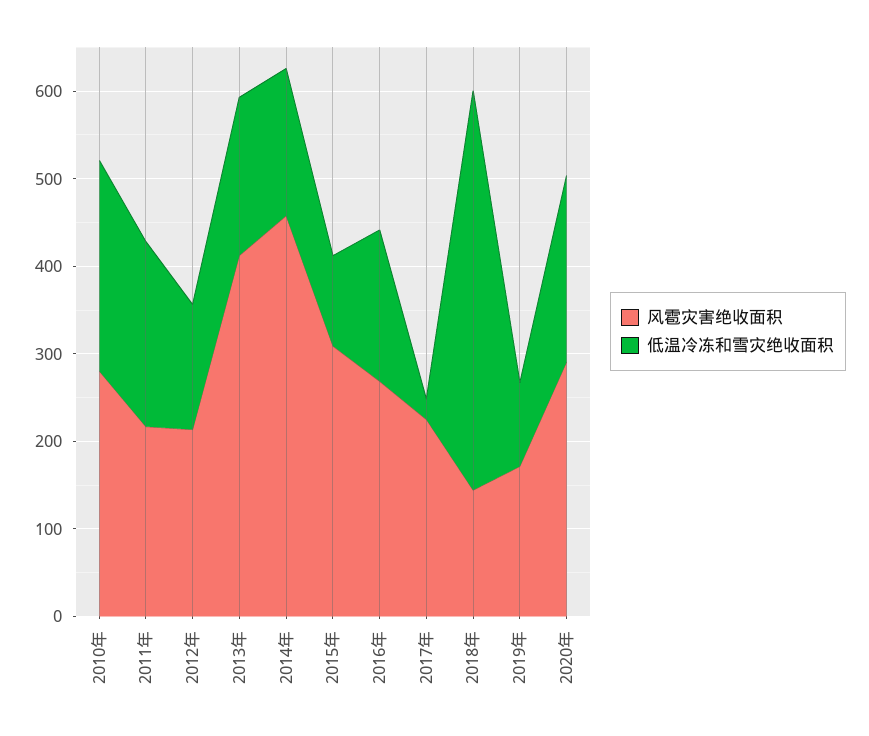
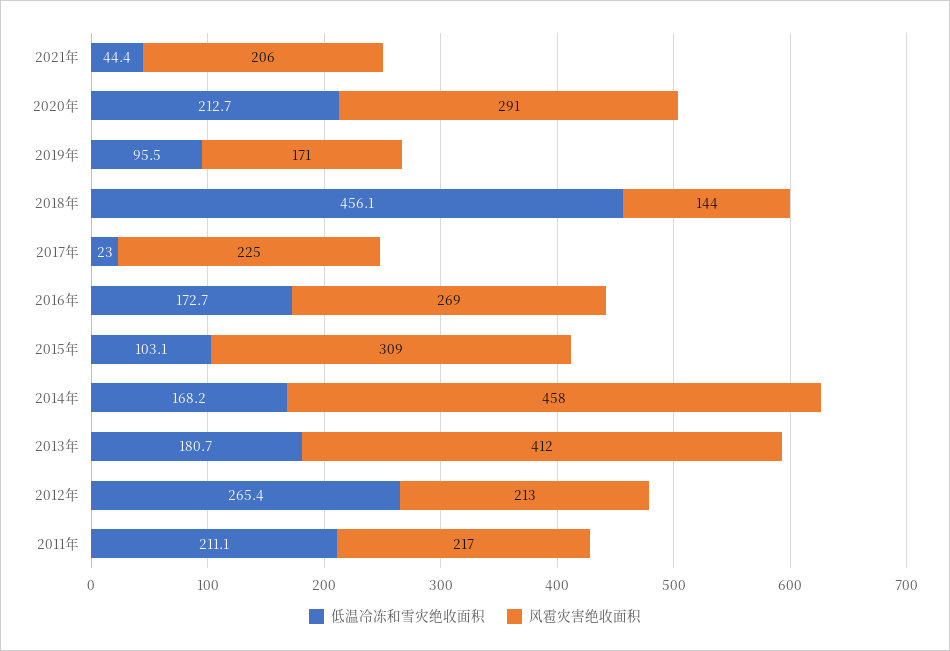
风雹灾害绝收面积, 2010年: 280 -> none
低温冷冻和雪灾绝收面积, 2010年: 240 -> none
低温冷冻和雪灾绝收面积, 2012年: 140 -> 265.4
低温冷冻和雪灾绝收面积, 2021年: none -> 44.4
风雹灾害绝收面积, 2021年: none -> 206

